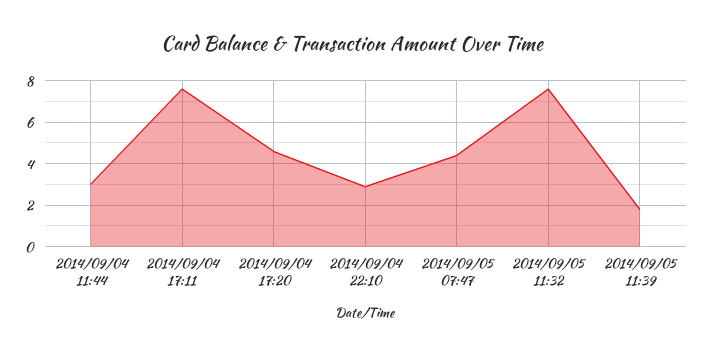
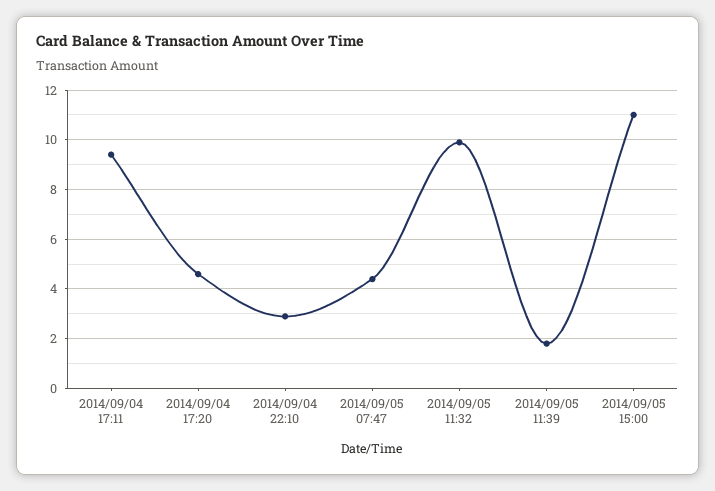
2014/09/04 11:44: 3 -> none
2014/09/04 17:11: 7.5 -> 9.5
2014/09/05 11:32: 7.5 -> 10
2014/09/05 15:00: none -> 11

